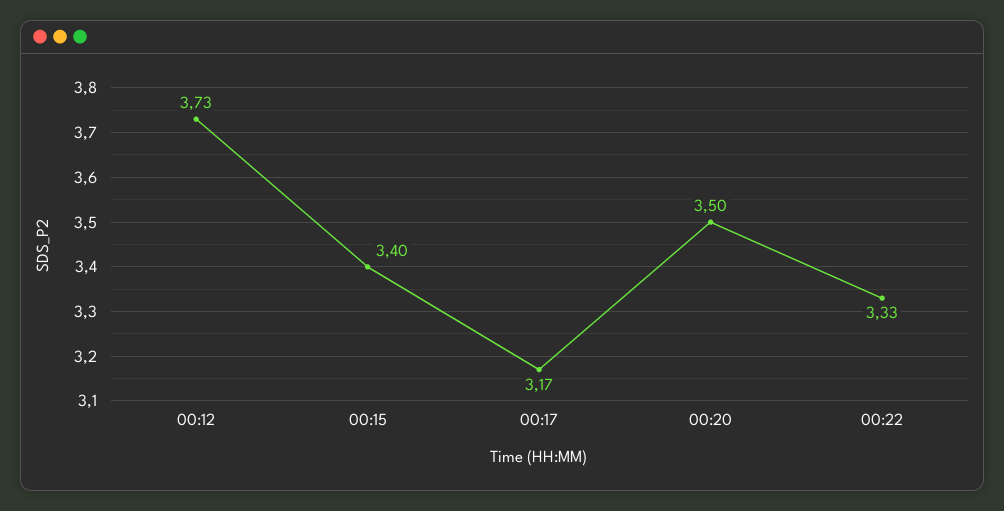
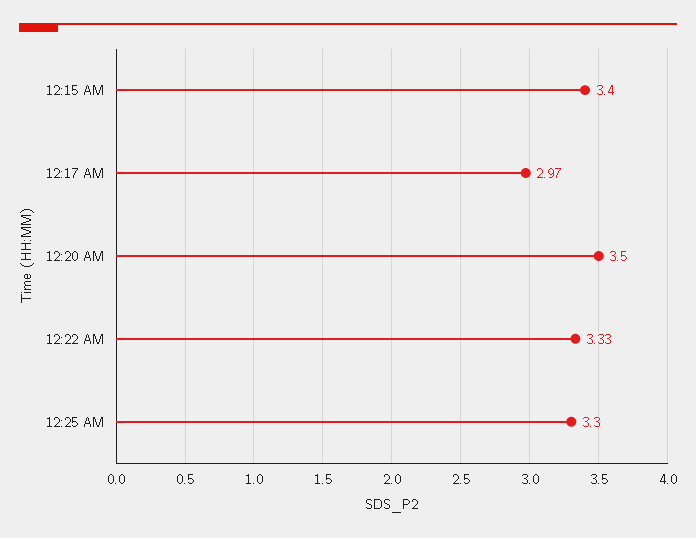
00:12: 3.73 -> none
00:17: 3.17 -> 2.97
12:25 AM: none -> 3.3

